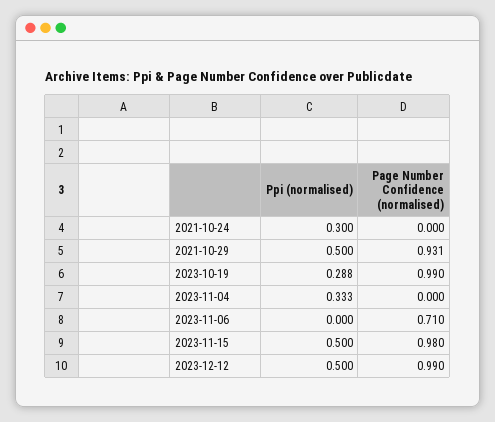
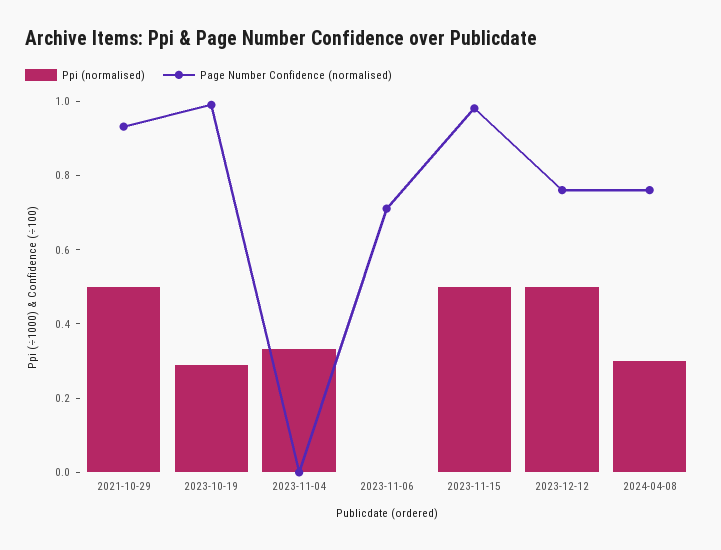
Ppi (normalised), 2021-10-24: 0.3 -> none
Page Number Confidence (normalised), 2021-10-24: 0 -> none
Page Number Confidence (normalised), 2023-12-12: 0.99 -> 0.75
Ppi (normalised), 2024-04-08: none -> 0.3
Page Number Confidence (normalised), 2024-04-08: none -> 0.75

